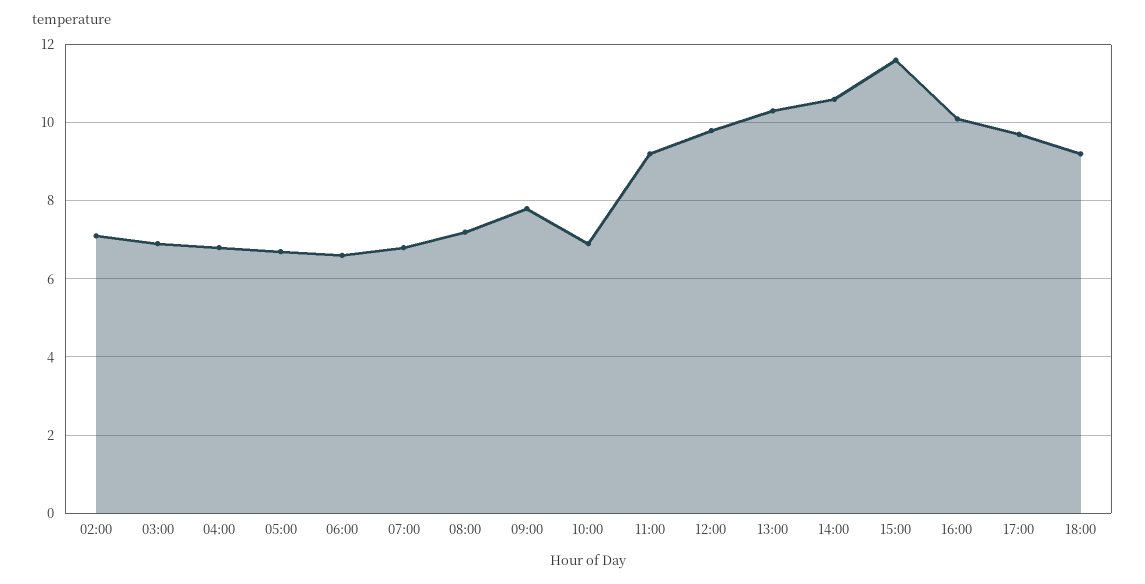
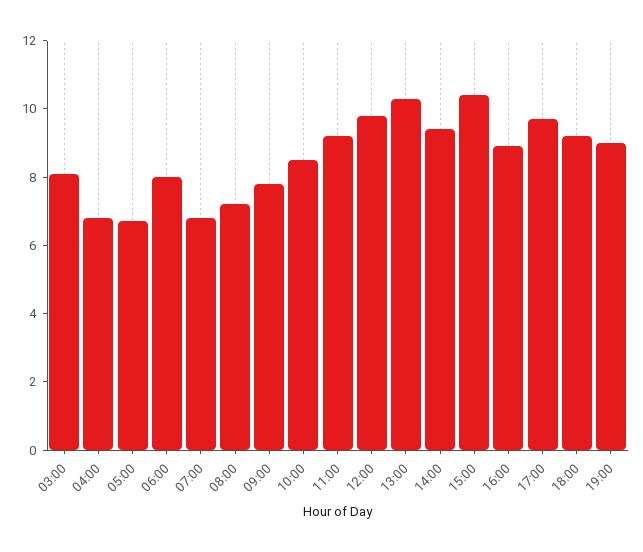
02:00: 7 -> none
03:00: 7 -> 8
06:00: 6.5 -> 8
10:00: 7 -> 8.5
14:00: 10.5 -> 9.5
15:00: 11.5 -> 10.5
16:00: 10 -> 9
19:00: none -> 9

